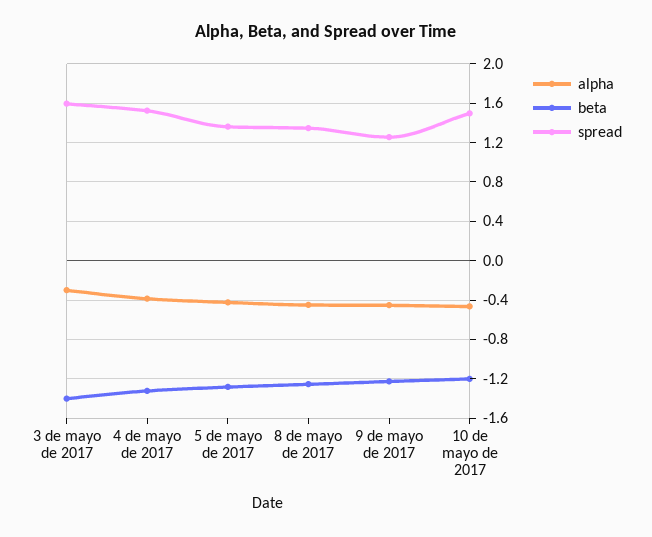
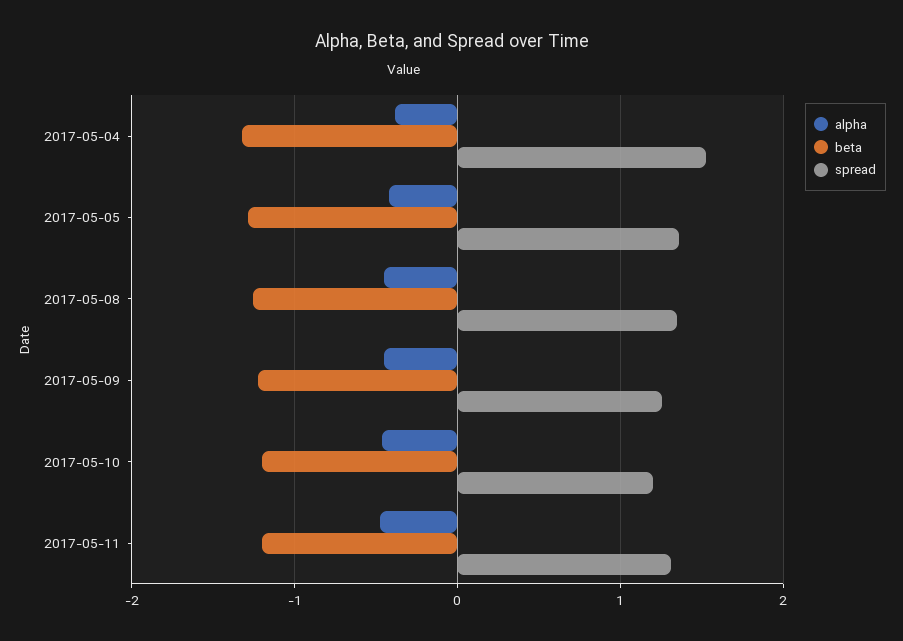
alpha, 3 de mayo de 2017: -0.3 -> none
beta, 3 de mayo de 2017: -1.4 -> none
spread, 3 de mayo de 2017: 1.6 -> none
spread, 10 de mayo de 2017: 1.5 -> 1.2
alpha, 2017-05-11: none -> -0.5
beta, 2017-05-11: none -> -1.2
spread, 2017-05-11: none -> 1.3

